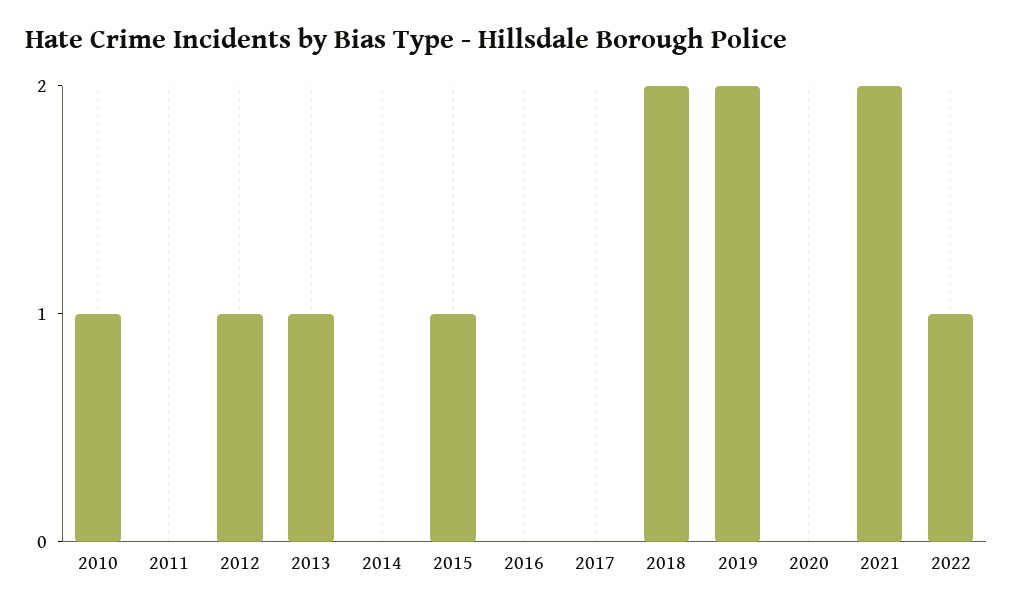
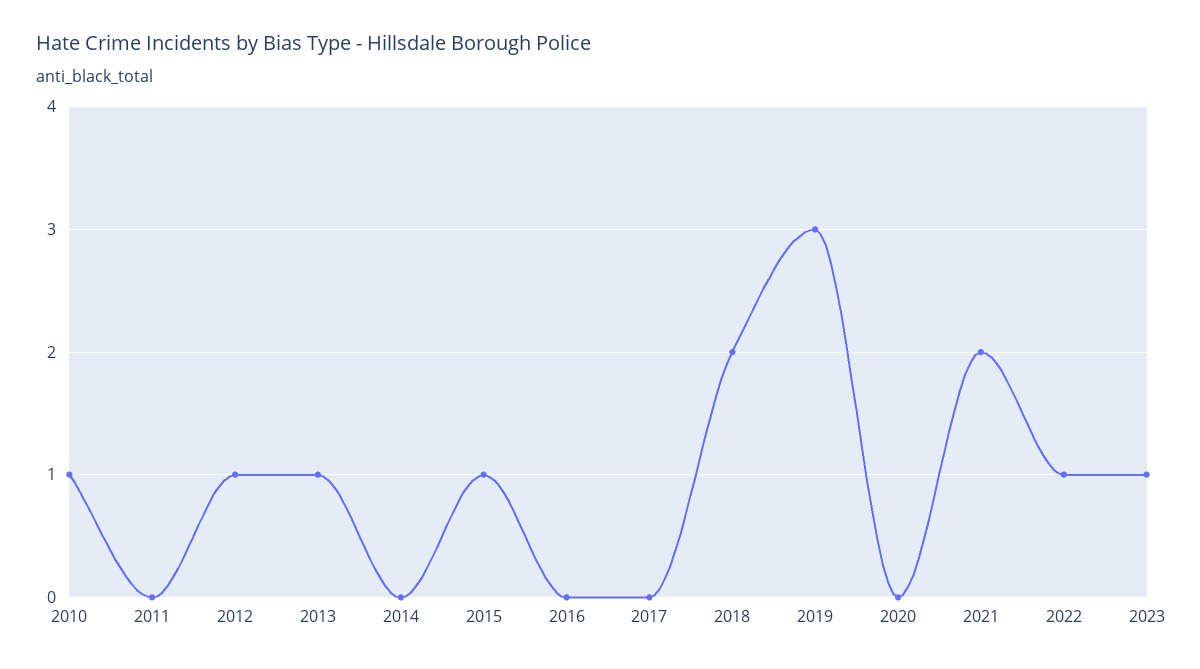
2019: 2 -> 3
2023: none -> 1

